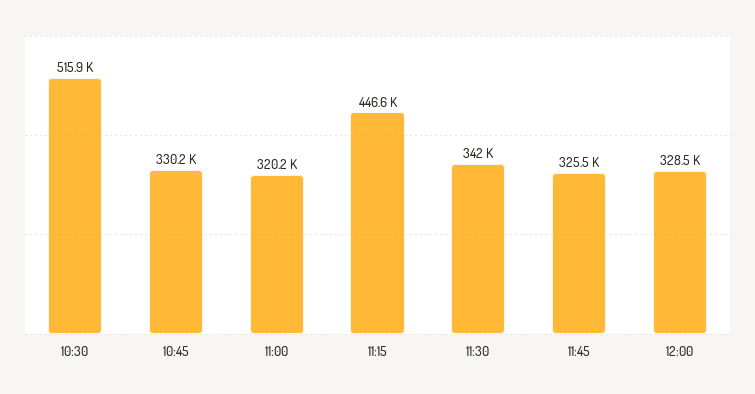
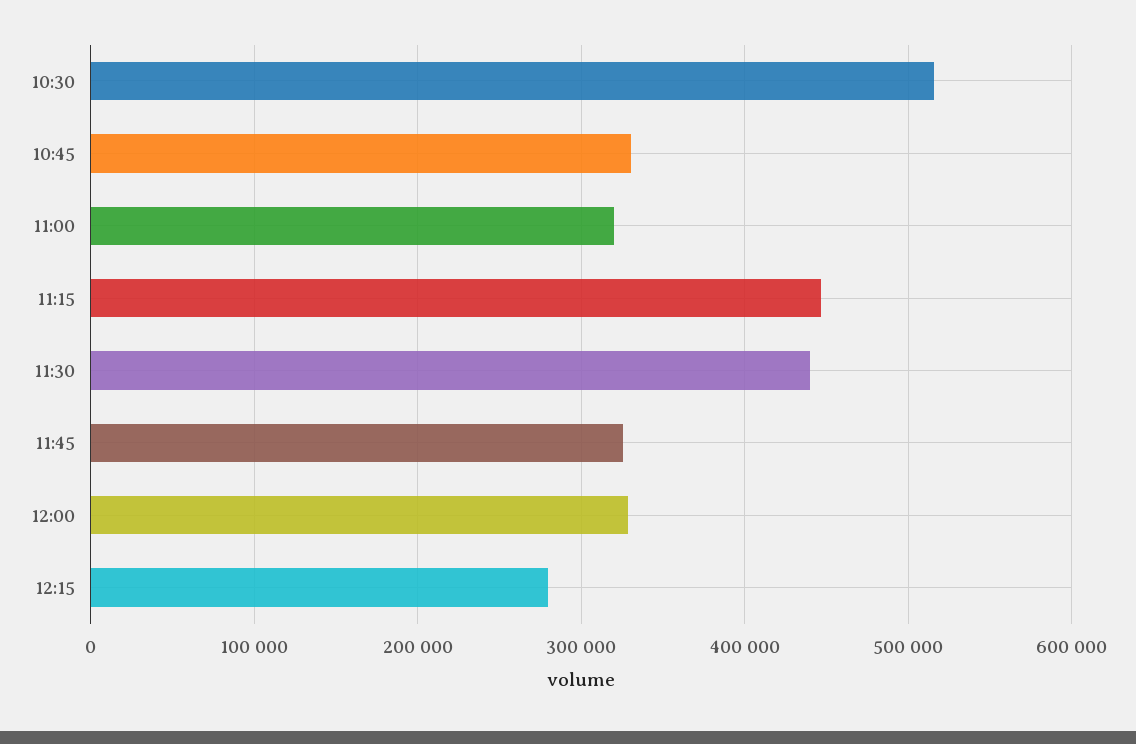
11:30: 342000 -> 440000
12:15: none -> 280000

